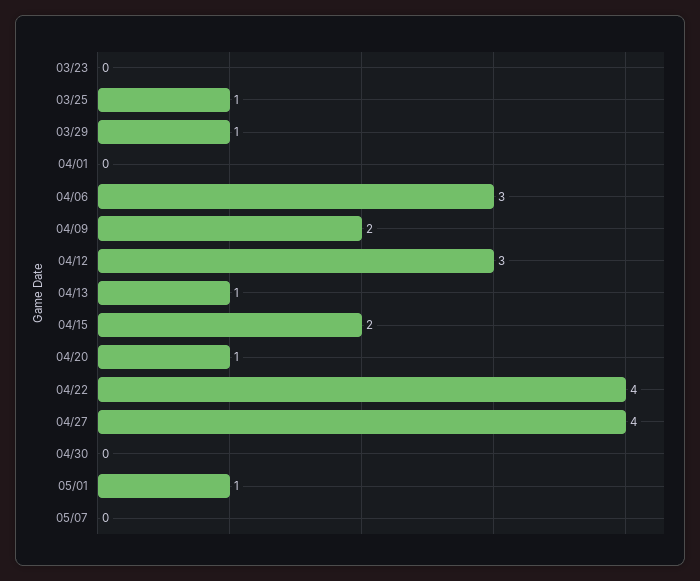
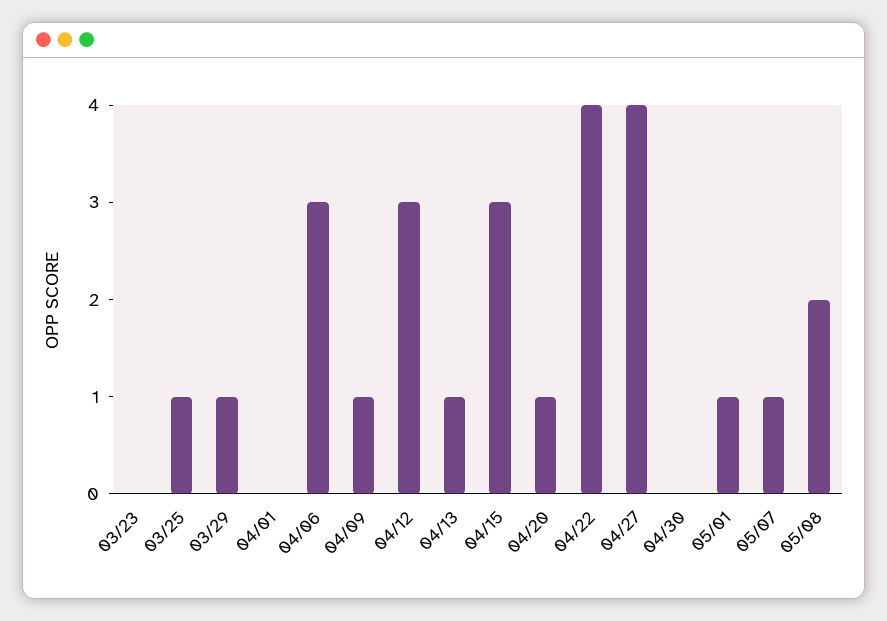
04/09: 2 -> 1
04/15: 2 -> 3
05/07: 0 -> 1
05/08: none -> 2

